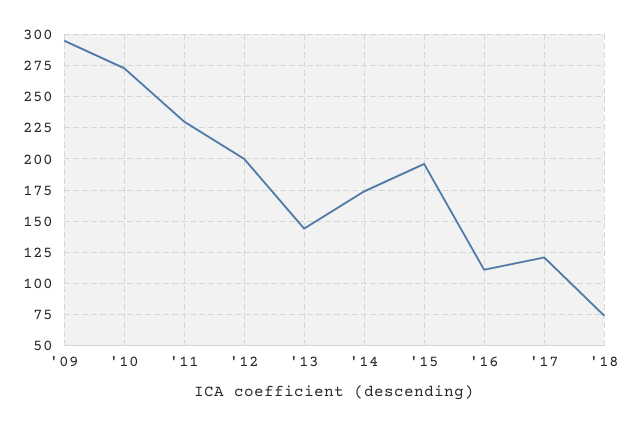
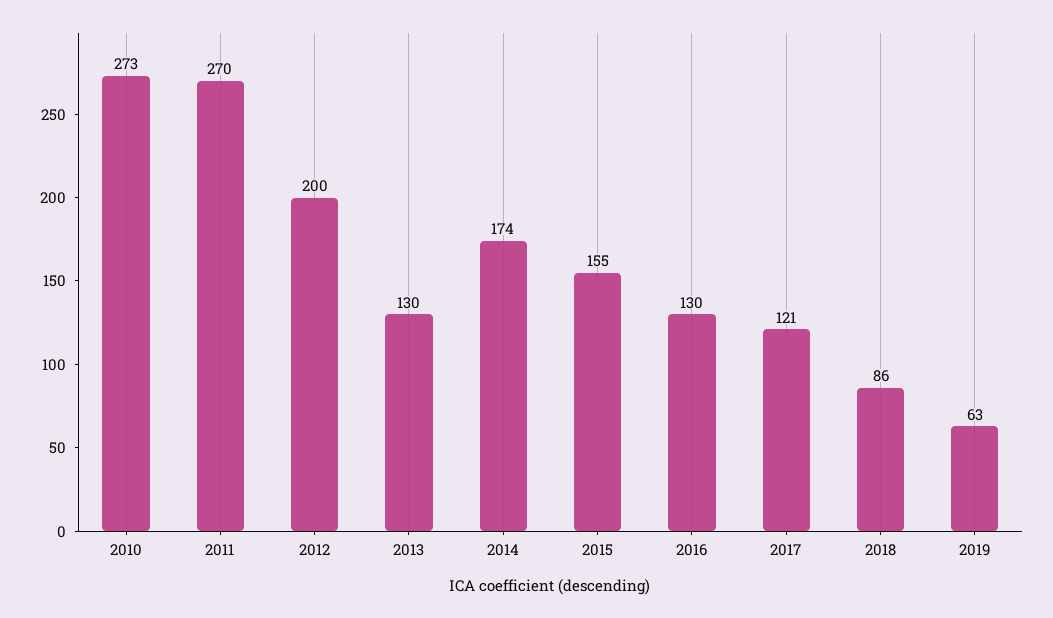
'09: 295 -> none
'11: 230 -> 270
'13: 145 -> 130
'15: 195 -> 155
'16: 110 -> 130
'18: 75 -> 86
2019: none -> 63

